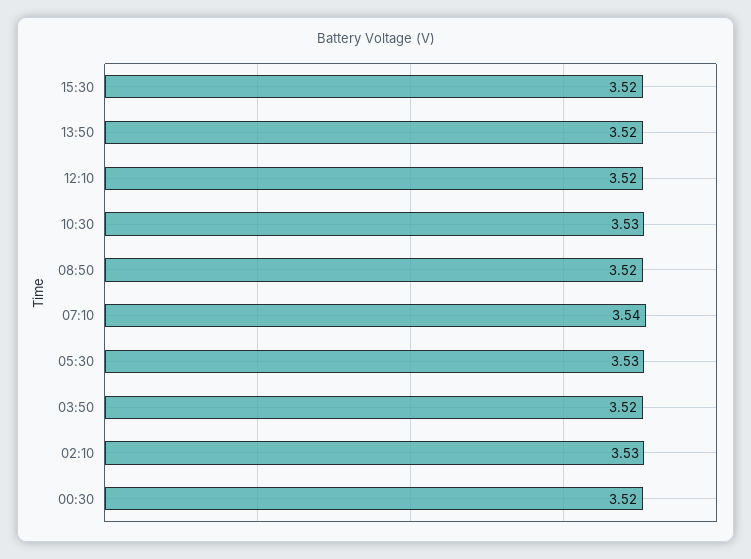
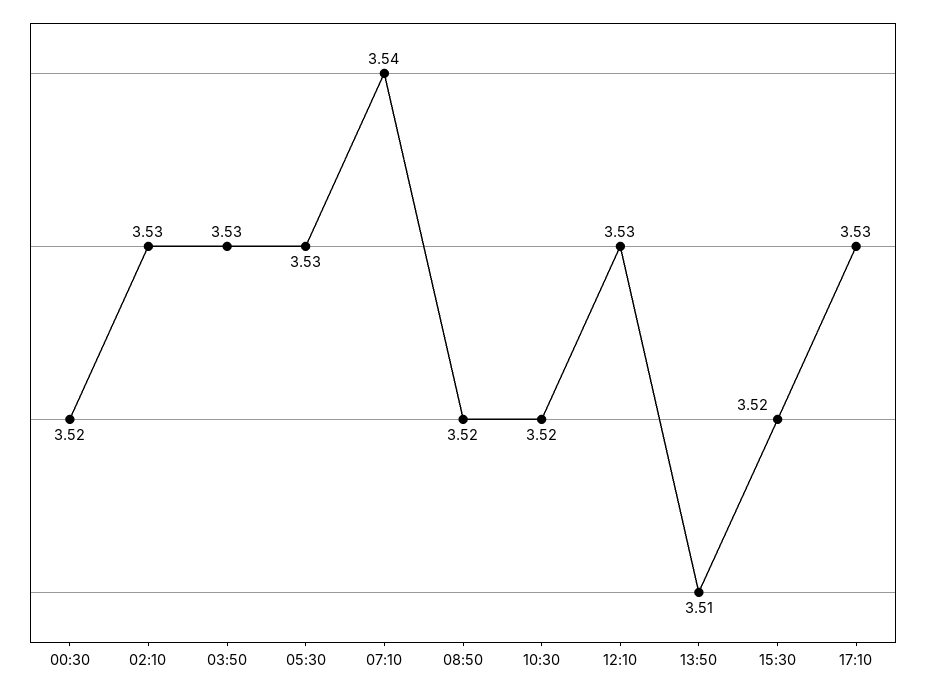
13:50: 3.52 -> 3.51
12:10: 3.52 -> 3.53
10:30: 3.53 -> 3.52
03:50: 3.52 -> 3.53
17:10: none -> 3.53

